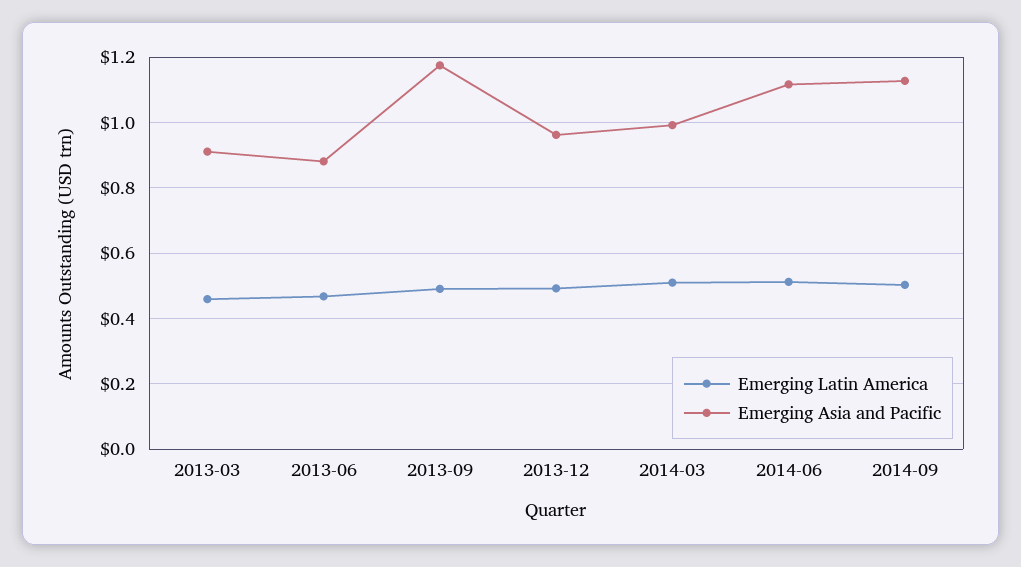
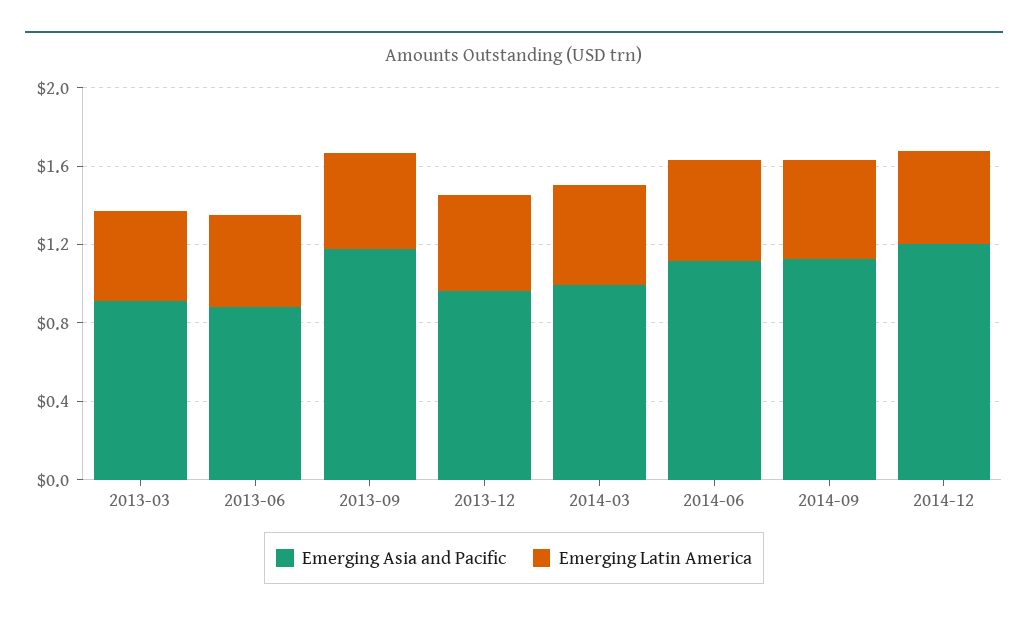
Emerging Asia and Pacific, 2014-12: none -> 1.2
Emerging Latin America, 2014-12: none -> 0.5

